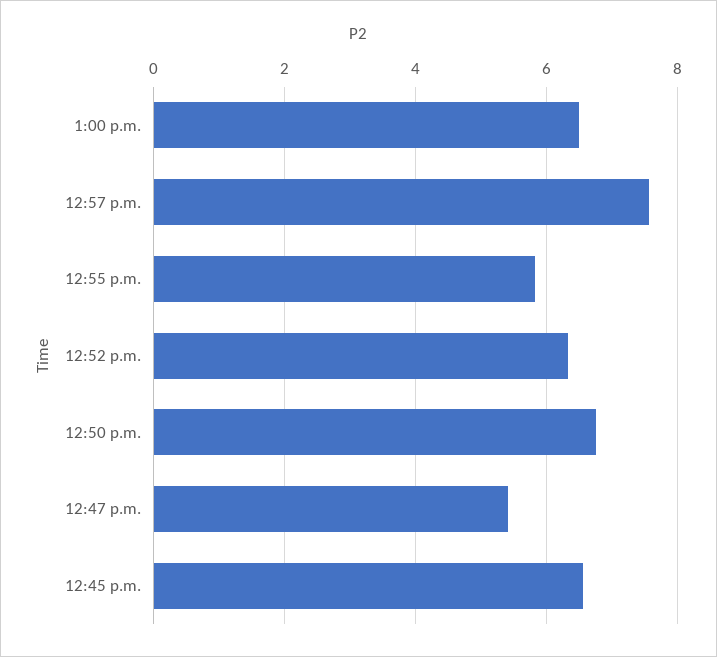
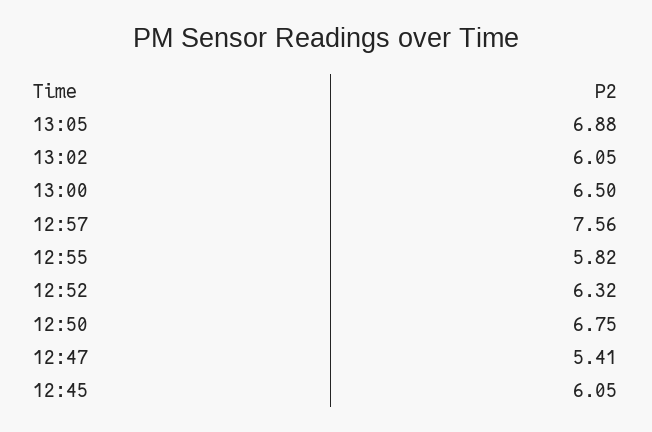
12:45 p.m.: 6.6 -> 6.05
13:05: none -> 6.88
13:02: none -> 6.05

